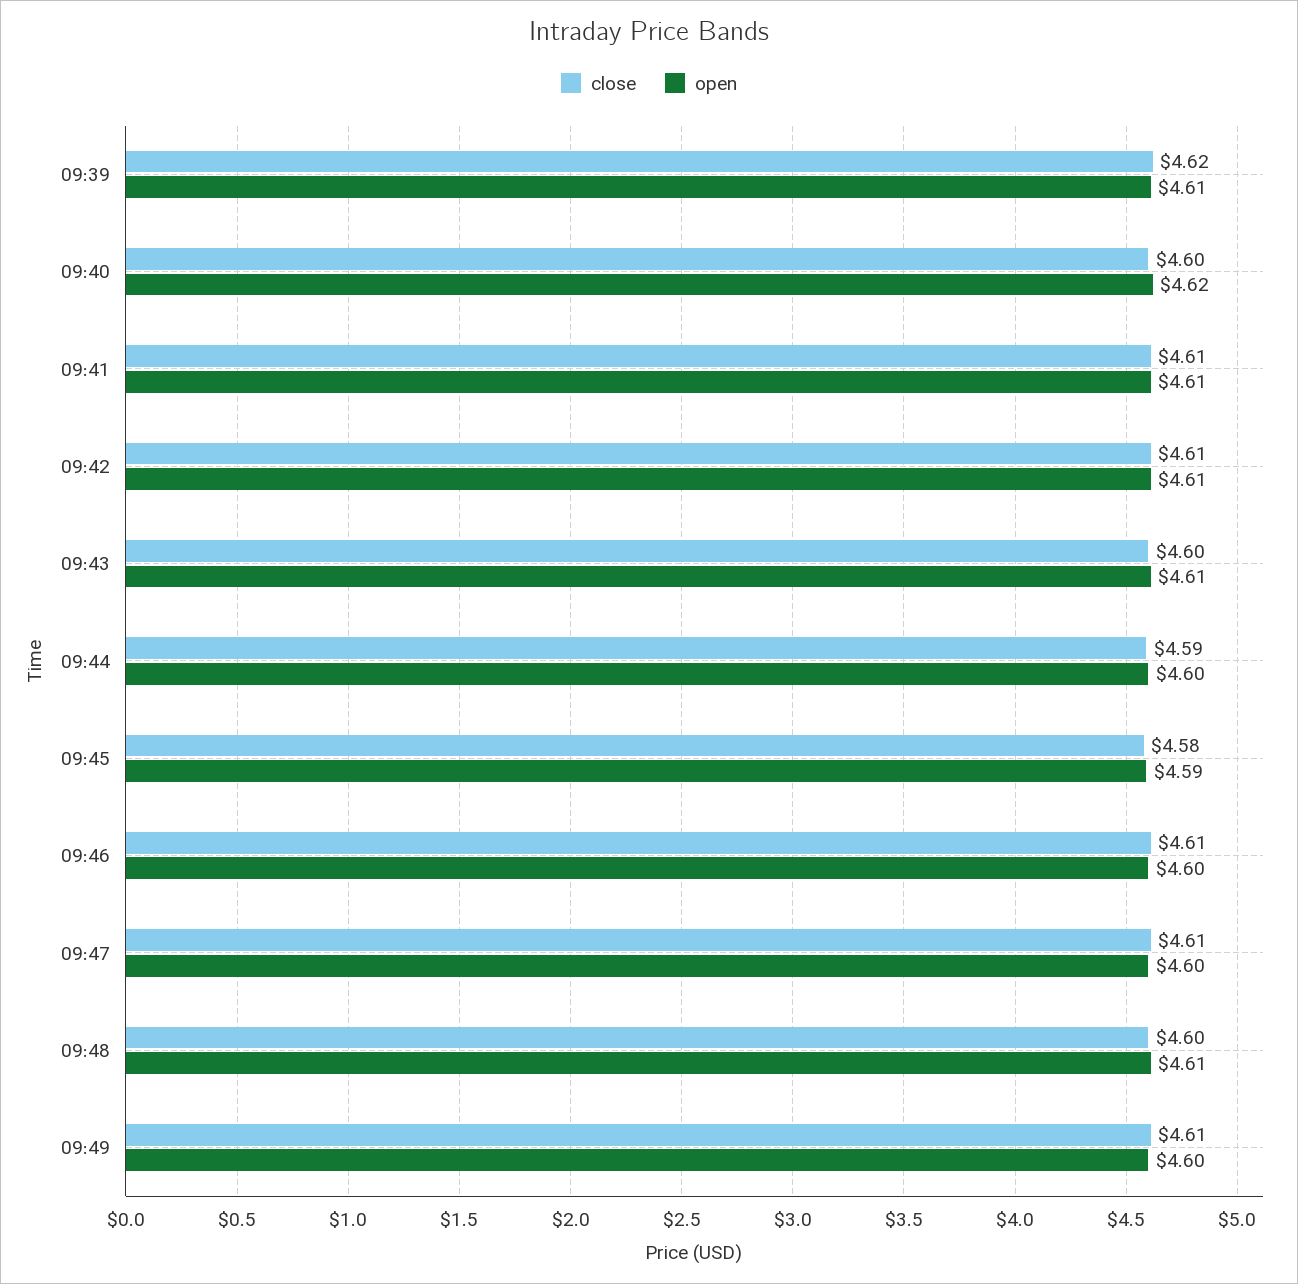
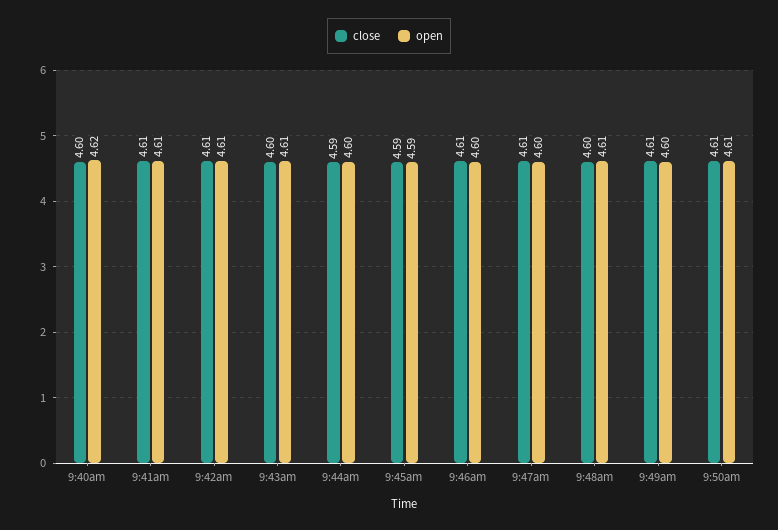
close, 09:39: 4.62 -> none
open, 09:39: 4.61 -> none
close, 09:45: 4.58 -> 4.59
close, 9:50am: none -> 4.61
open, 9:50am: none -> 4.61

